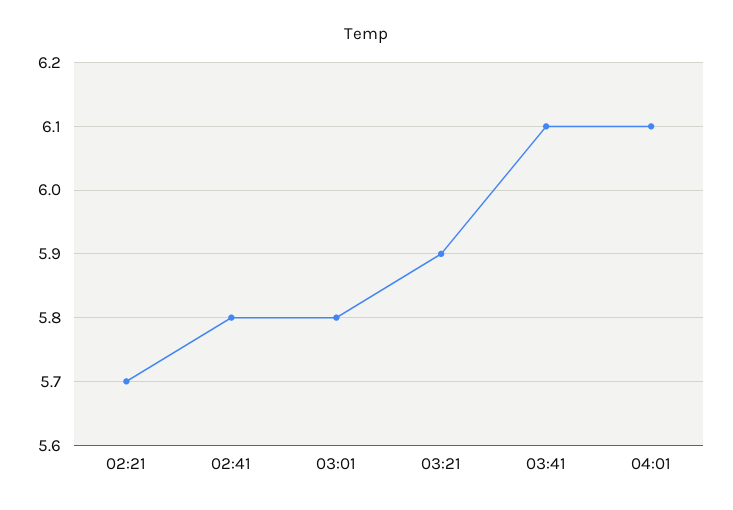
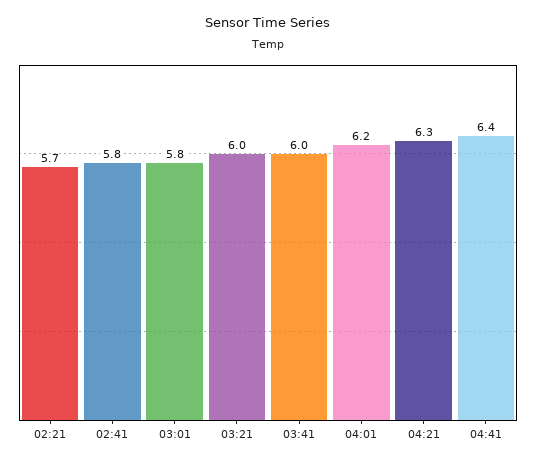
03:21: 5.9 -> 6
03:41: 6.1 -> 6
04:01: 6.1 -> 6.2
04:21: none -> 6.3
04:41: none -> 6.4

